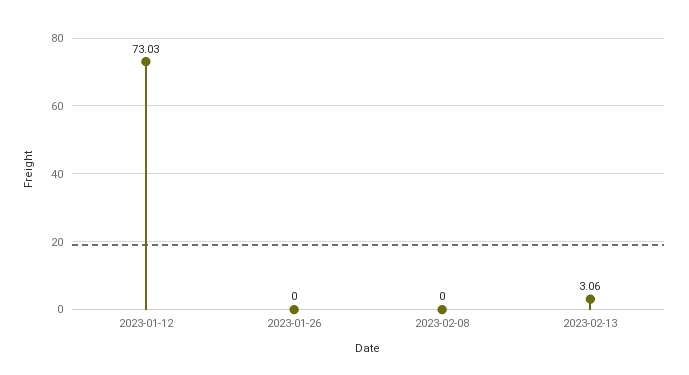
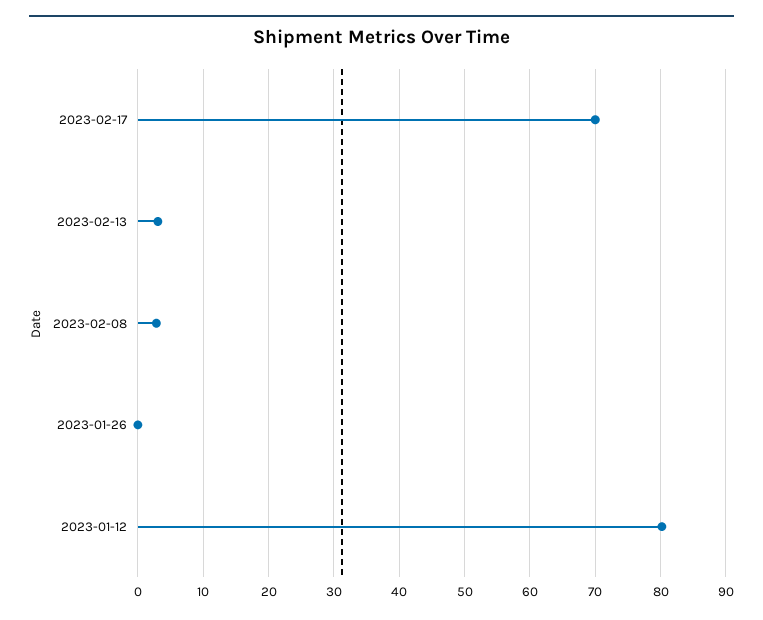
2023-01-12: 73.03 -> 80
2023-02-08: 0 -> 3
2023-02-17: none -> 70

